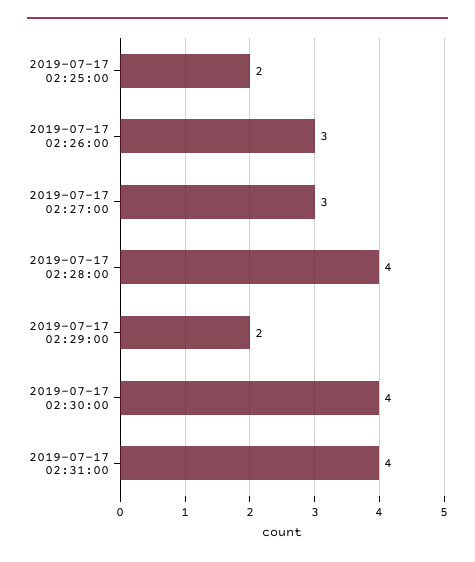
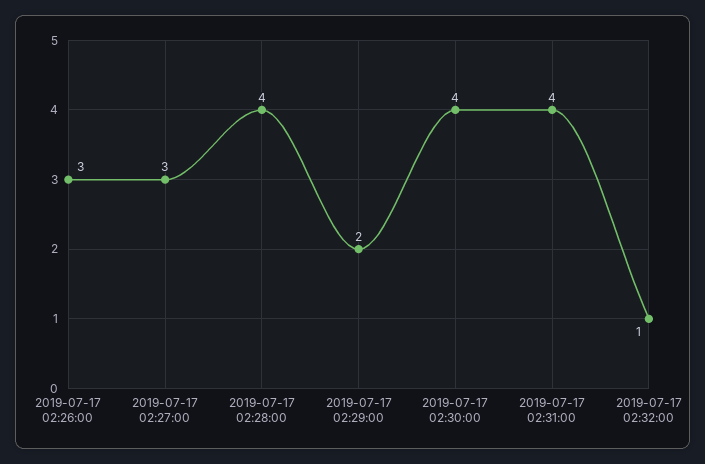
2019-07-17 02:25:00: 2 -> none
2019-07-17 02:32:00: none -> 1

